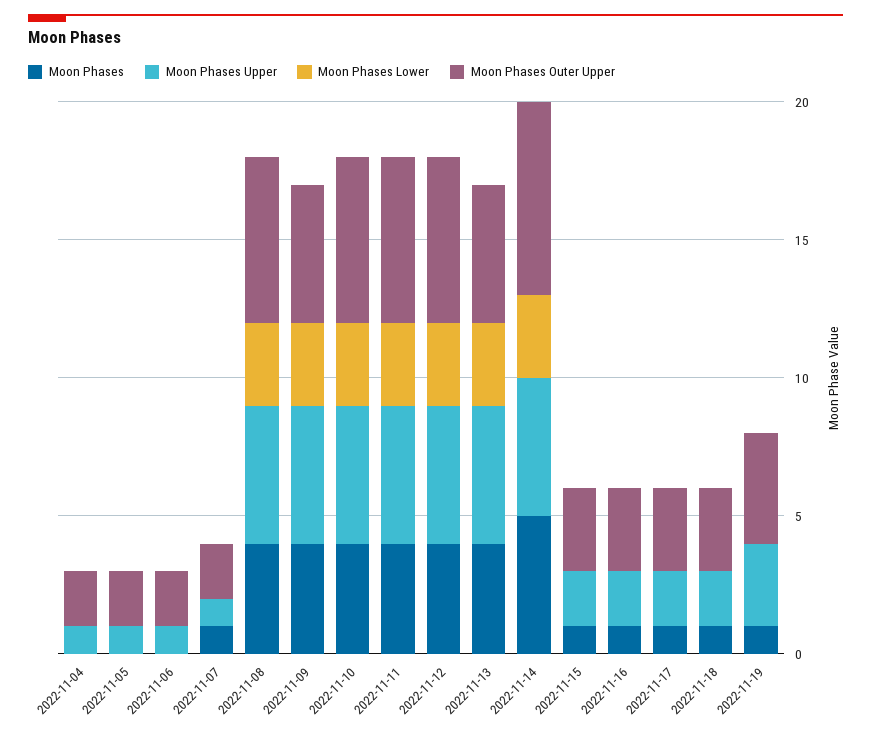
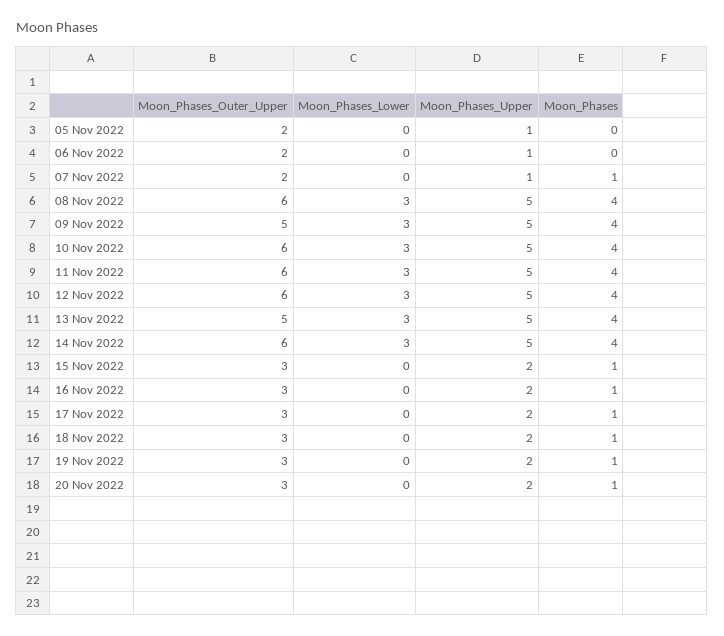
Moon Phases, 2022-11-04: 0 -> none
Moon Phases Upper, 2022-11-04: 1 -> none
Moon Phases Lower, 2022-11-04: 0 -> none
Moon Phases Outer Upper, 2022-11-04: 2 -> none
Moon Phases, 2022-11-14: 5 -> 4
Moon Phases Outer Upper, 2022-11-14: 7 -> 6
Moon Phases Upper, 2022-11-19: 3 -> 2
Moon Phases Outer Upper, 2022-11-19: 4 -> 3
Moon Phases Outer Upper, 20 Nov 2022: none -> 3
Moon Phases Lower, 20 Nov 2022: none -> 0
Moon Phases Upper, 20 Nov 2022: none -> 2
Moon Phases, 20 Nov 2022: none -> 1

